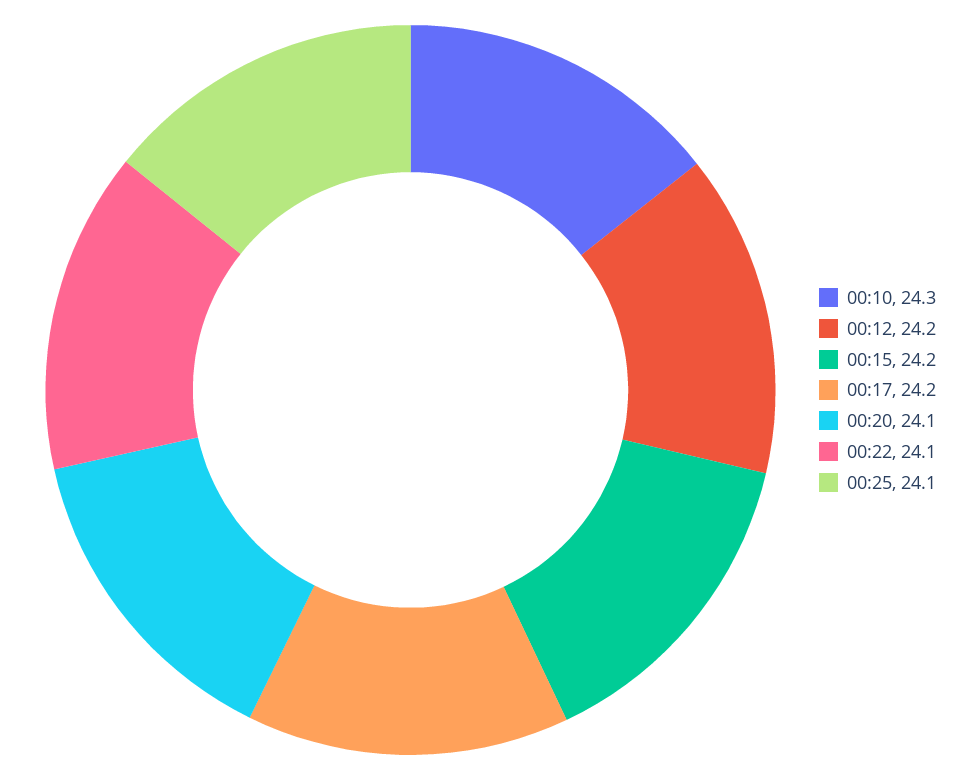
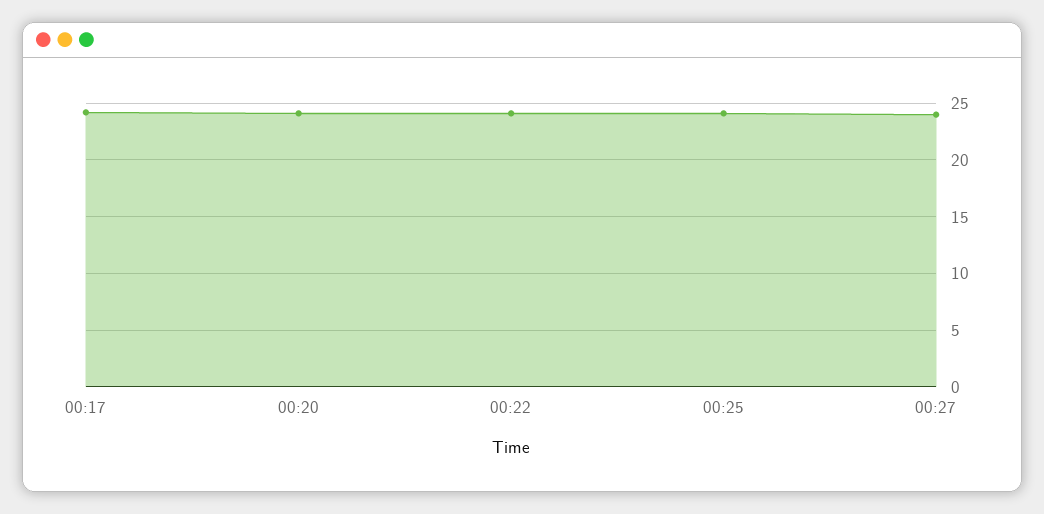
00:10: 24.3 -> none
00:12: 24.2 -> none
00:15: 24.2 -> none
00:27: none -> 24

